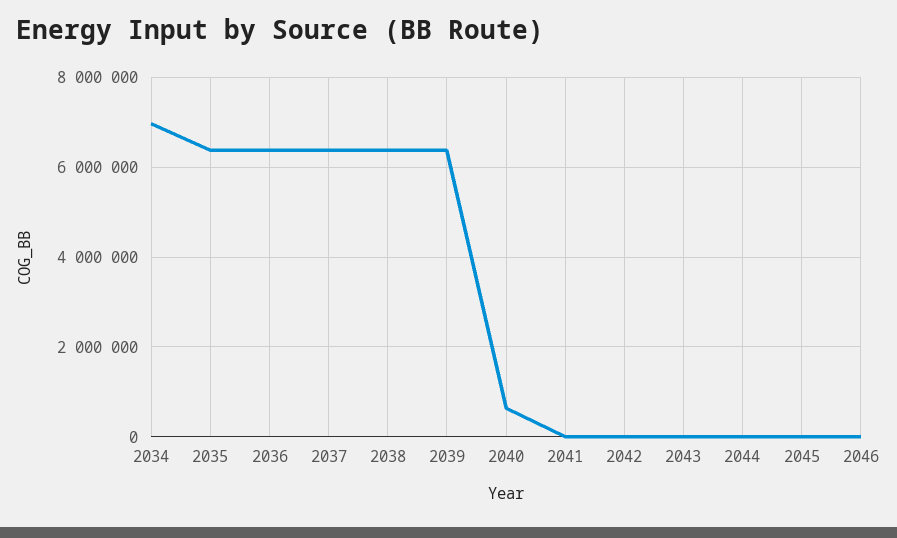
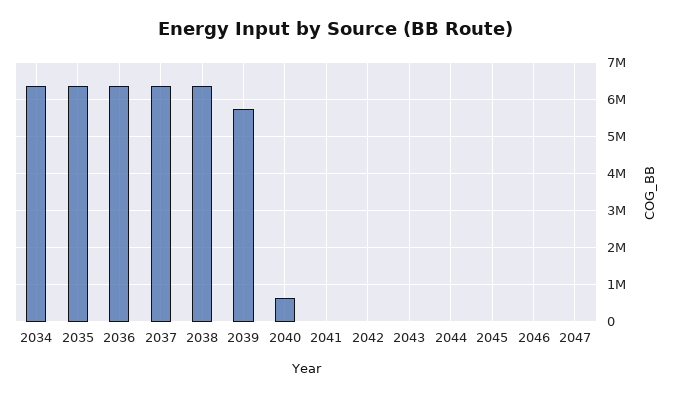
2034: 7000000 -> 6400000
2039: 6400000 -> 5800000
2047: none -> 0

